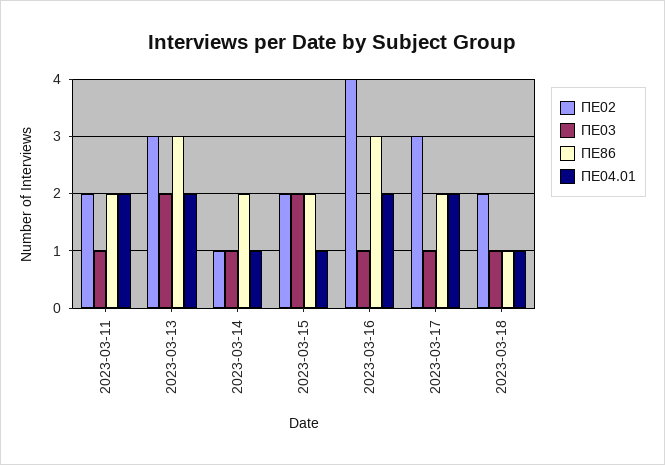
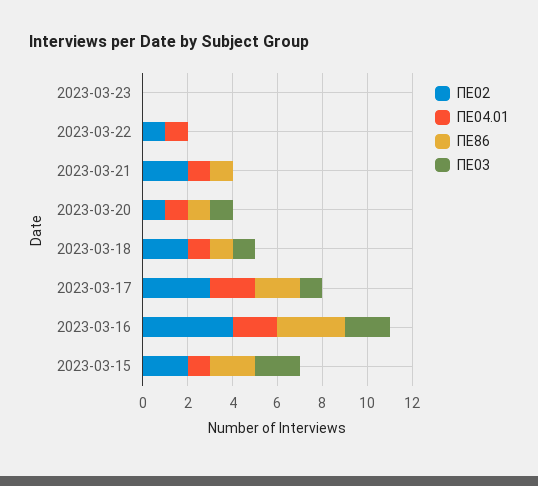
ΠΕ02, 2023-03-11: 2 -> none
ΠΕ03, 2023-03-11: 1 -> none
ΠΕ86, 2023-03-11: 2 -> none
ΠΕ04.01, 2023-03-11: 2 -> none
ΠΕ02, 2023-03-13: 3 -> none
ΠΕ03, 2023-03-13: 2 -> none
ΠΕ86, 2023-03-13: 3 -> none
ΠΕ04.01, 2023-03-13: 2 -> none
ΠΕ02, 2023-03-14: 1 -> none
ΠΕ03, 2023-03-14: 1 -> none
ΠΕ86, 2023-03-14: 2 -> none
ΠΕ04.01, 2023-03-14: 1 -> none
ΠΕ03, 2023-03-16: 1 -> 2
ΠΕ02, 2023-03-23: none -> 0
ΠΕ04.01, 2023-03-23: none -> 0
ΠΕ86, 2023-03-23: none -> 0
ΠΕ03, 2023-03-23: none -> 0
ΠΕ02, 2023-03-22: none -> 1
ΠΕ04.01, 2023-03-22: none -> 1
ΠΕ86, 2023-03-22: none -> 0
ΠΕ03, 2023-03-22: none -> 0
ΠΕ02, 2023-03-21: none -> 2
ΠΕ04.01, 2023-03-21: none -> 1
ΠΕ86, 2023-03-21: none -> 1
ΠΕ03, 2023-03-21: none -> 0
ΠΕ02, 2023-03-20: none -> 1
ΠΕ04.01, 2023-03-20: none -> 1
ΠΕ86, 2023-03-20: none -> 1
ΠΕ03, 2023-03-20: none -> 1

